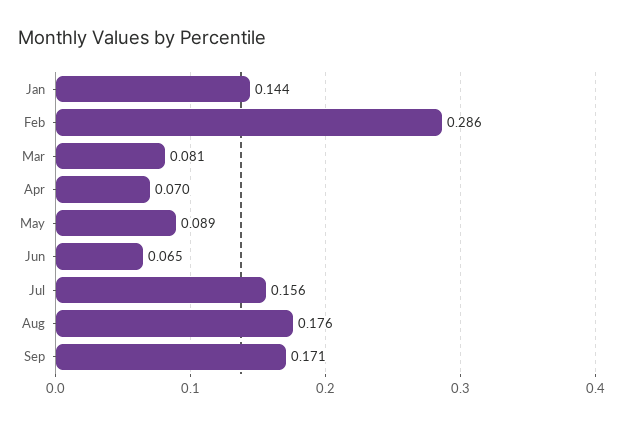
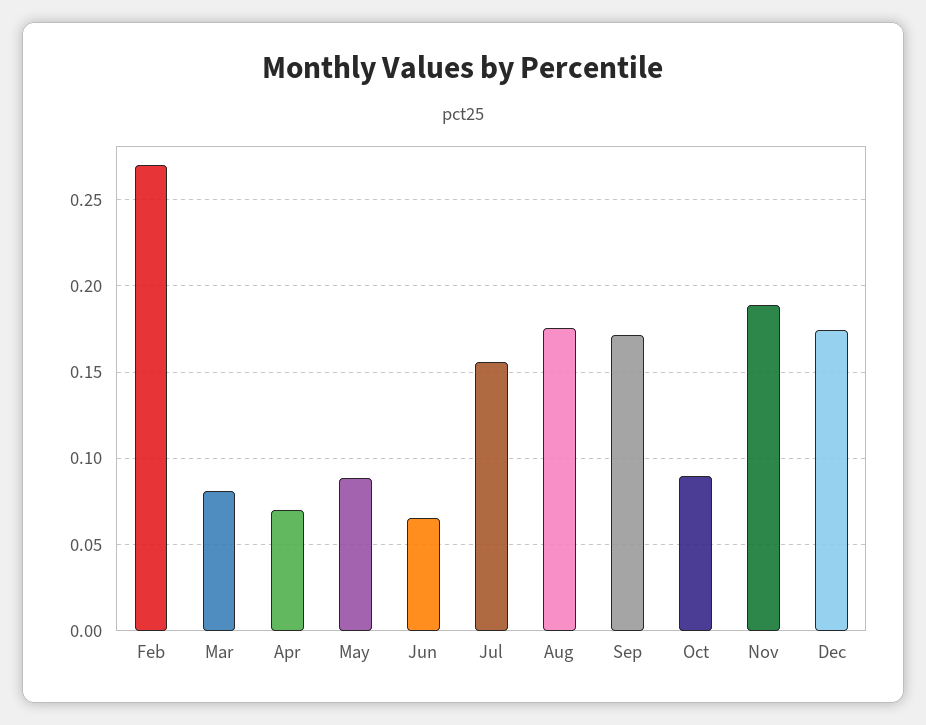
Jan: 0.144 -> none
Feb: 0.286 -> 0.27
Oct: none -> 0.09
Nov: none -> 0.19
Dec: none -> 0.175

